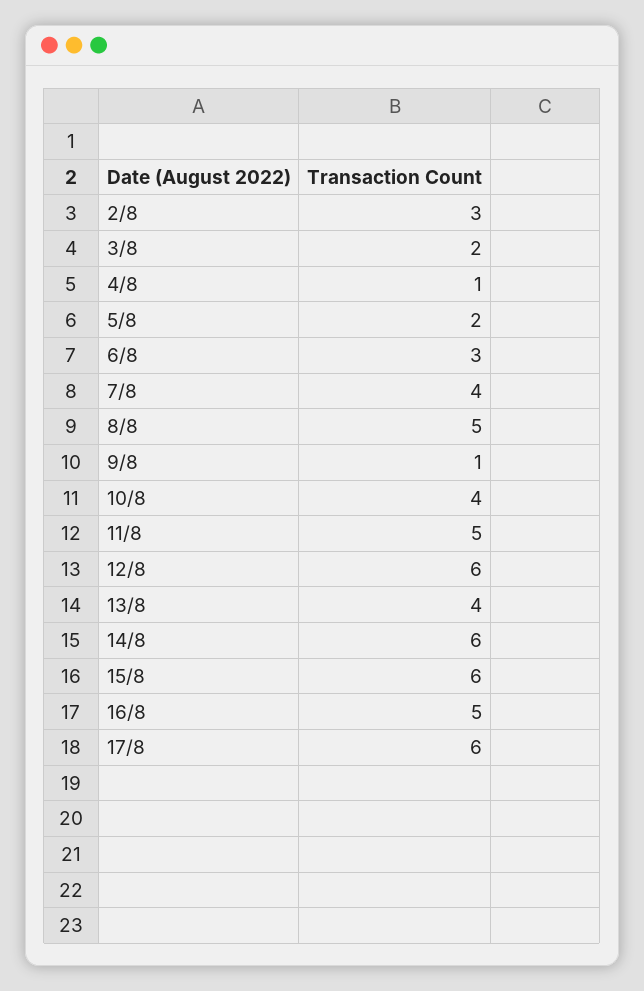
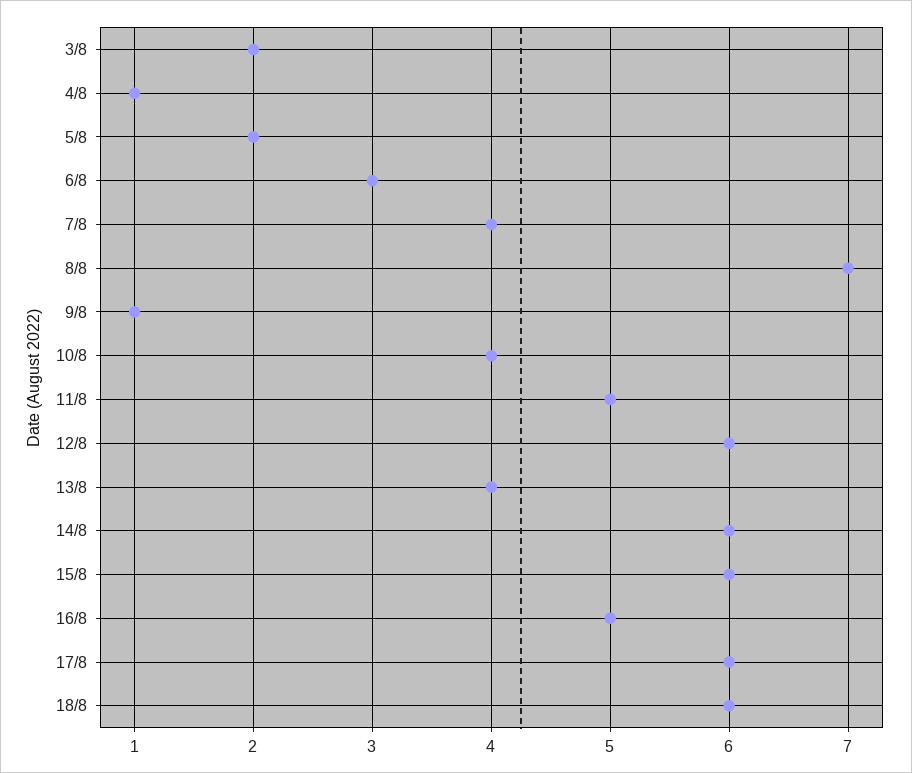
2/8: 3 -> none
8/8: 5 -> 7
18/8: none -> 6

